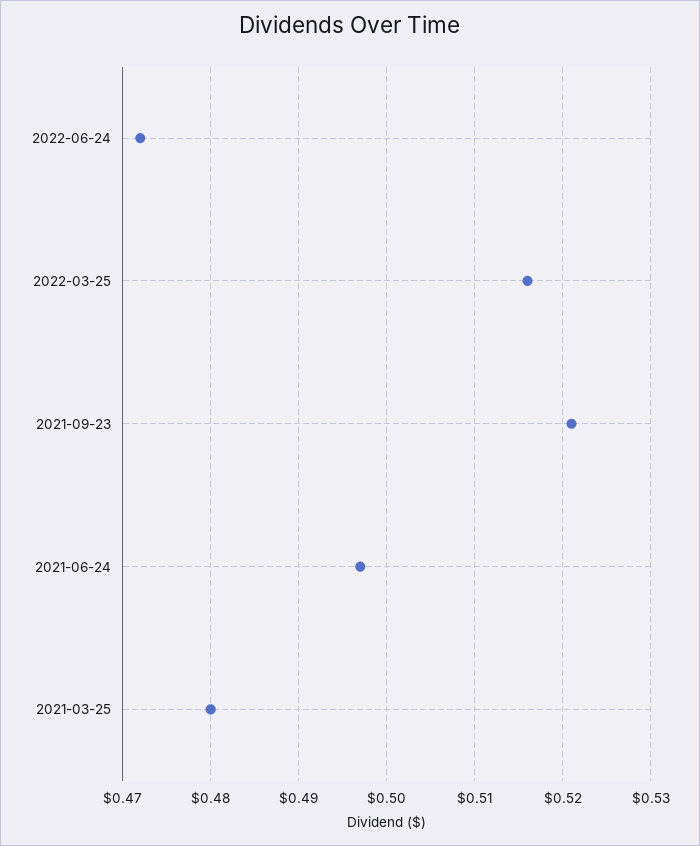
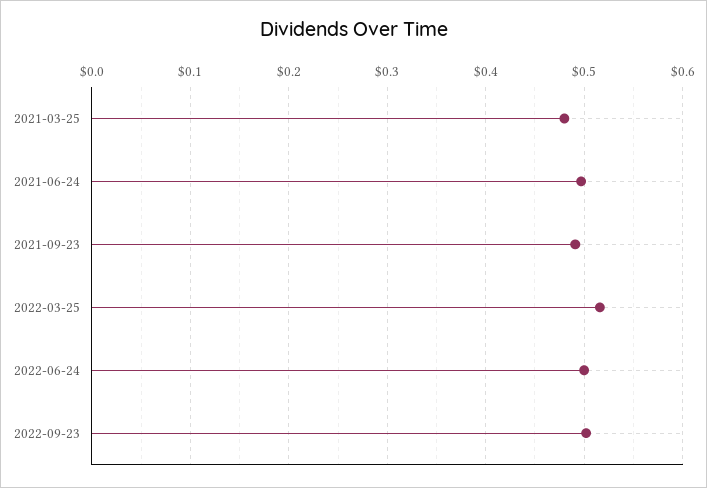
2022-06-24: 0.472 -> 0.5
2021-09-23: 0.521 -> 0.49
2022-09-23: none -> 0.5

